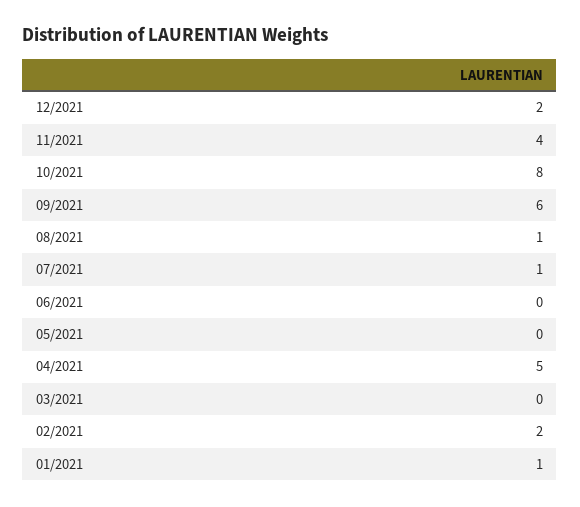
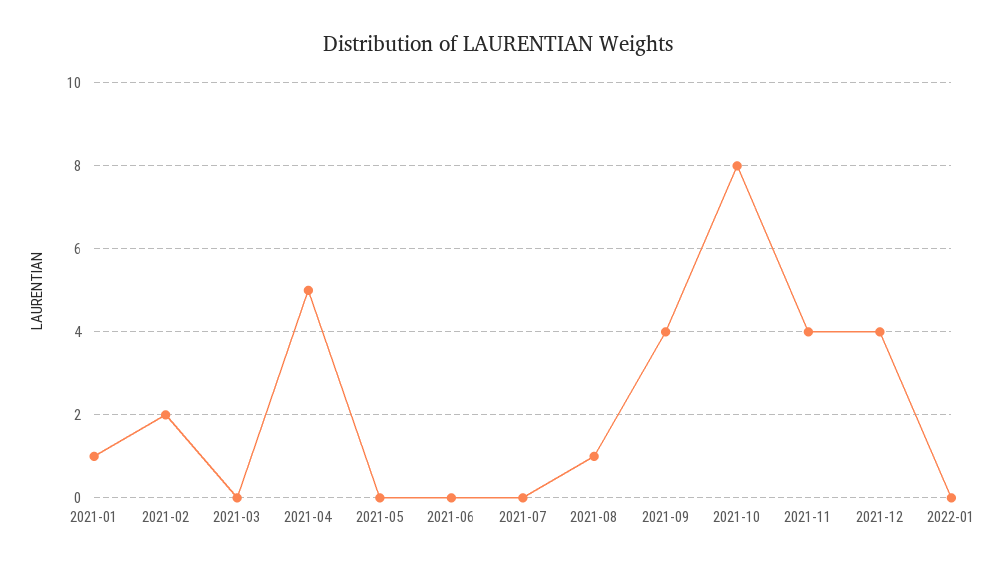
12/2021: 2 -> 4
09/2021: 6 -> 4
07/2021: 1 -> 0
2022-01: none -> 0

